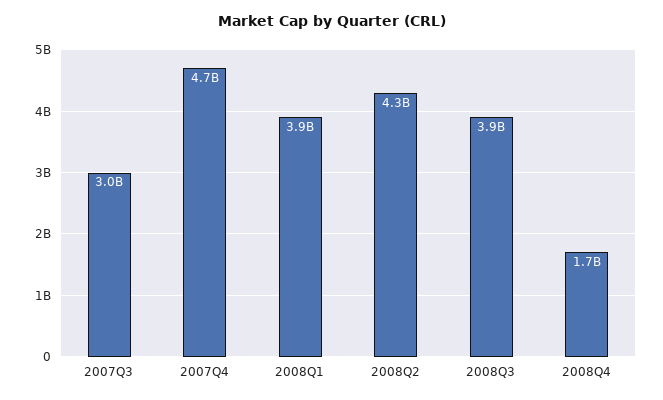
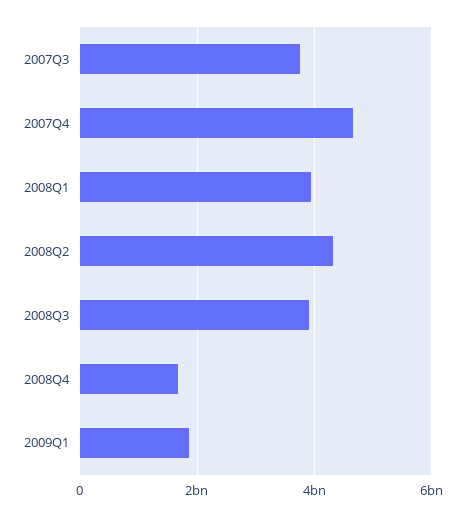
2007Q3: 3000000000 -> 3800000000
2009Q1: none -> 1800000000

